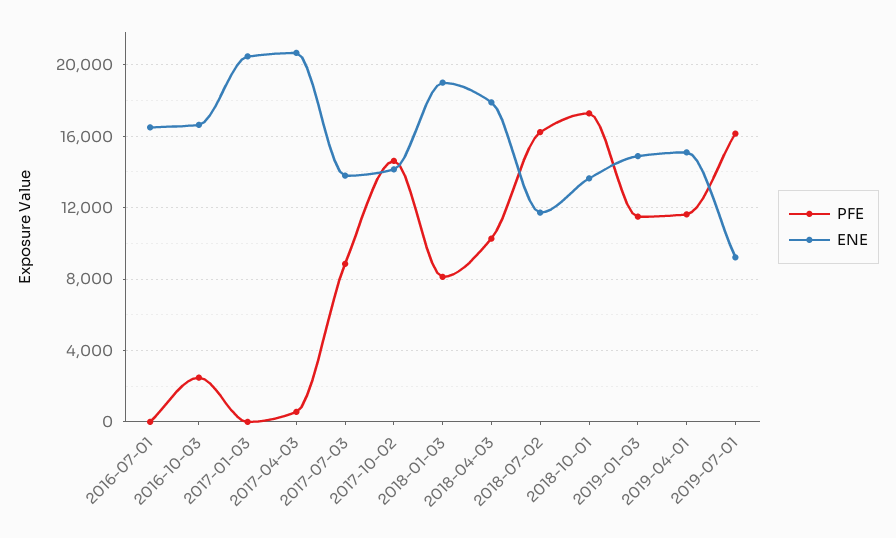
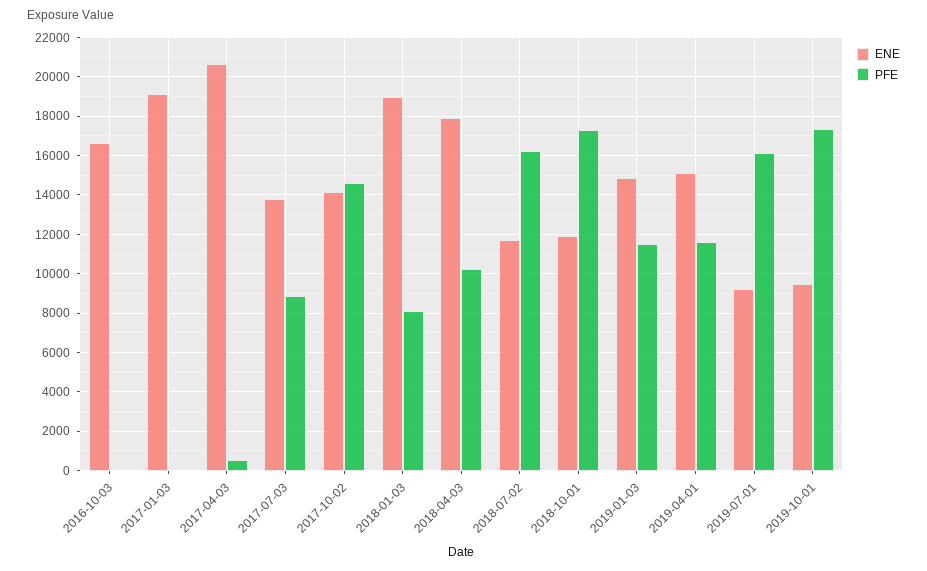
PFE, 2016-07-01: 0 -> none
ENE, 2016-07-01: 16500 -> none
PFE, 2016-10-03: 2500 -> 0
ENE, 2017-01-03: 20500 -> 19000
ENE, 2018-10-01: 13500 -> 12000
ENE, 2019-10-01: none -> 9500
PFE, 2019-10-01: none -> 17500

